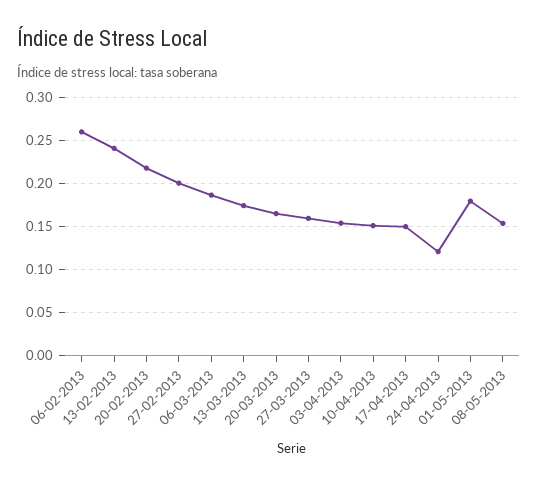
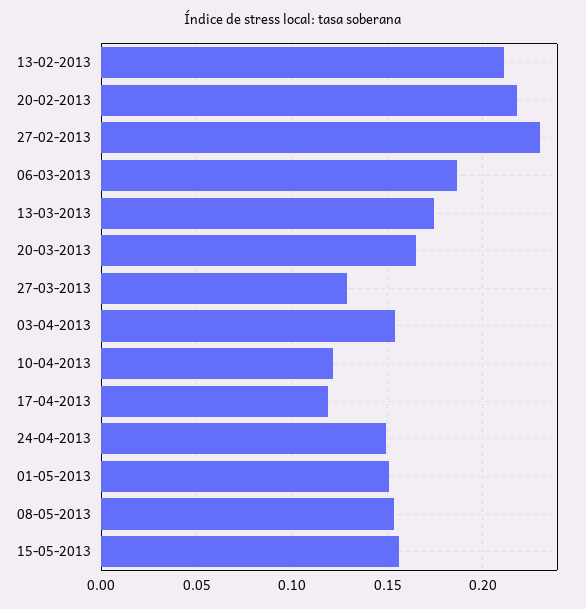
06-02-2013: 0.26 -> none
13-02-2013: 0.24 -> 0.21
27-02-2013: 0.2 -> 0.23
27-03-2013: 0.16 -> 0.13
10-04-2013: 0.15 -> 0.12
17-04-2013: 0.15 -> 0.12
24-04-2013: 0.12 -> 0.15
01-05-2013: 0.18 -> 0.15
15-05-2013: none -> 0.155

